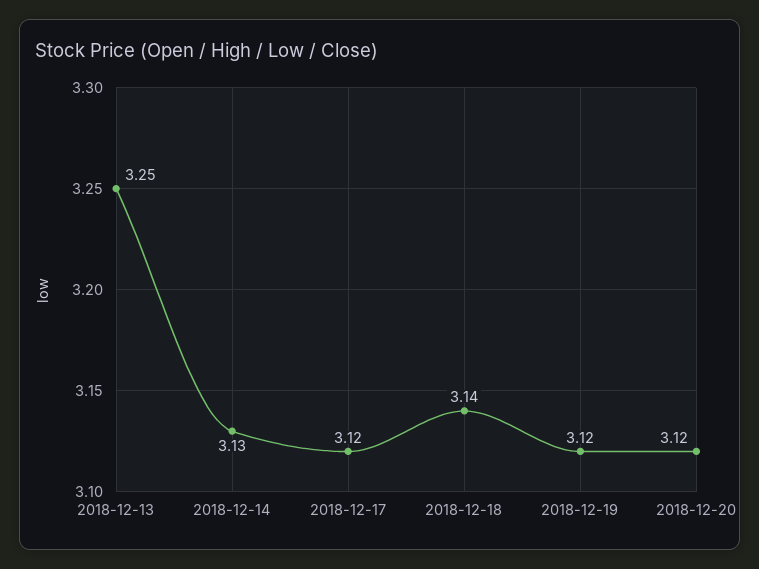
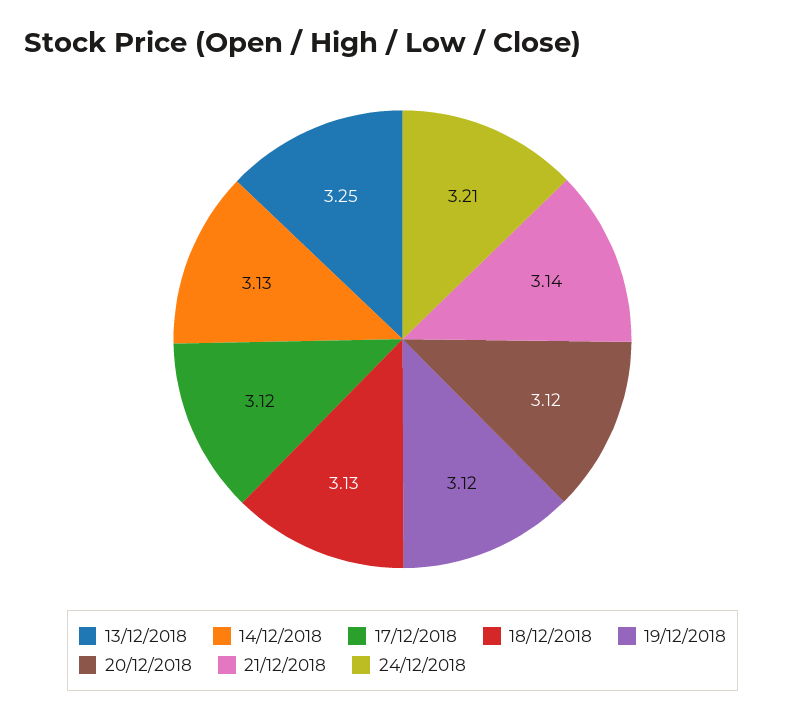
2018-12-18: 3.14 -> 3.13
21/12/2018: none -> 3.14
24/12/2018: none -> 3.21

